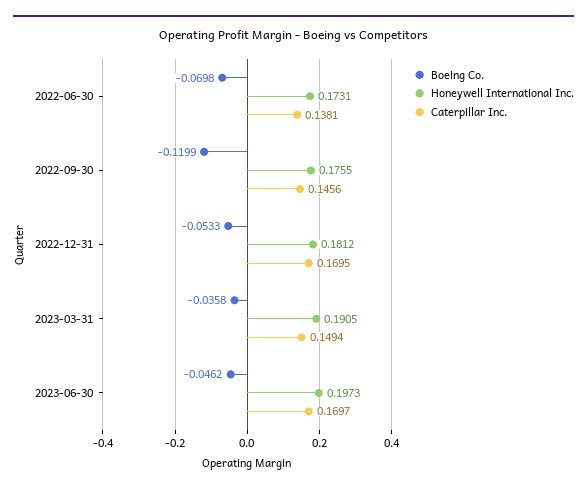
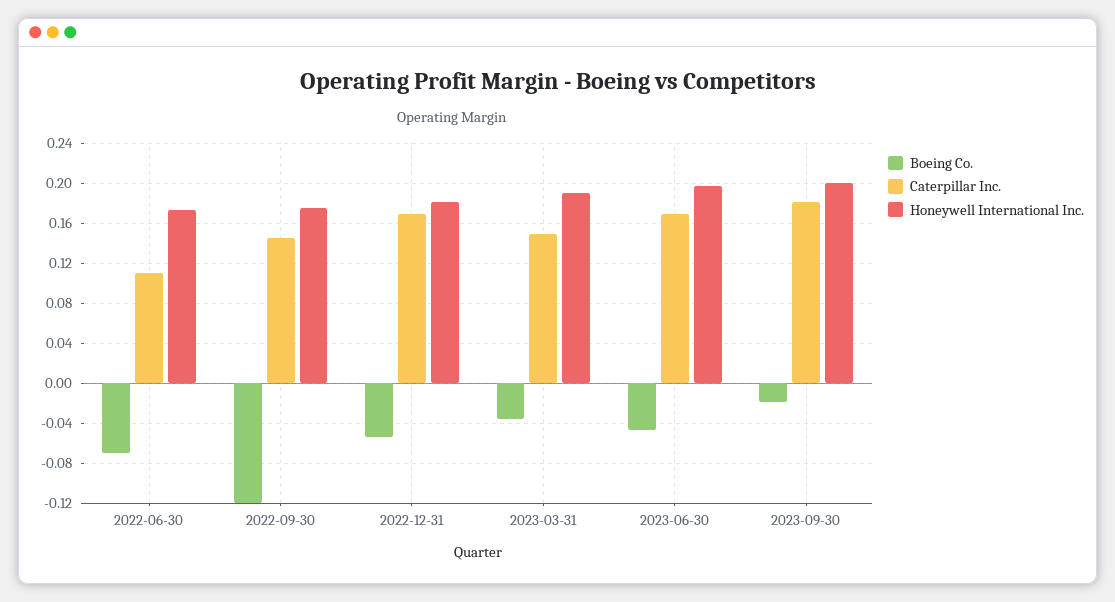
Caterpillar Inc., 2022-06-30: 0.1381 -> 0.11
Boeing Co., 2023-09-30: none -> -0.02
Caterpillar Inc., 2023-09-30: none -> 0.18
Honeywell International Inc., 2023-09-30: none -> 0.2

